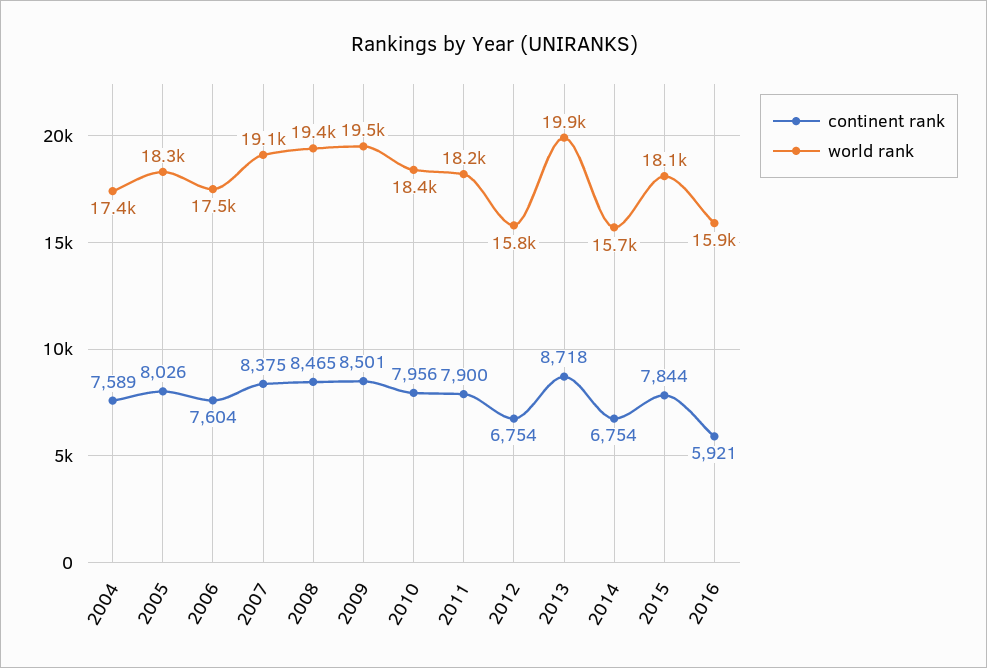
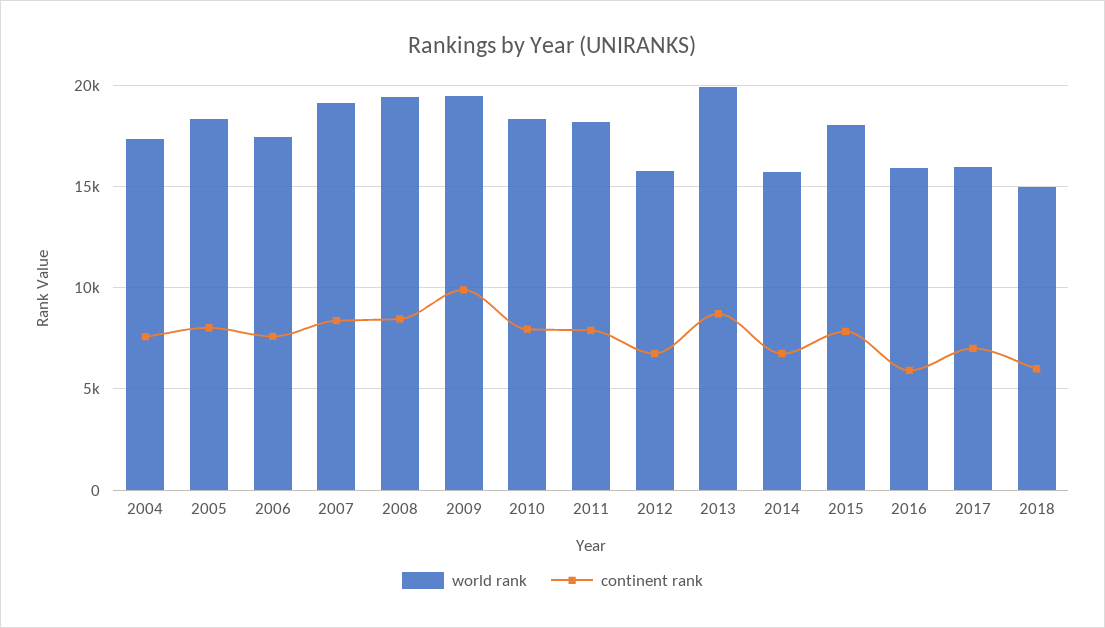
continent rank, 2009: 8501 -> 10000
world rank, 2017: none -> 16000
continent rank, 2017: none -> 7000
world rank, 2018: none -> 15000
continent rank, 2018: none -> 6000

